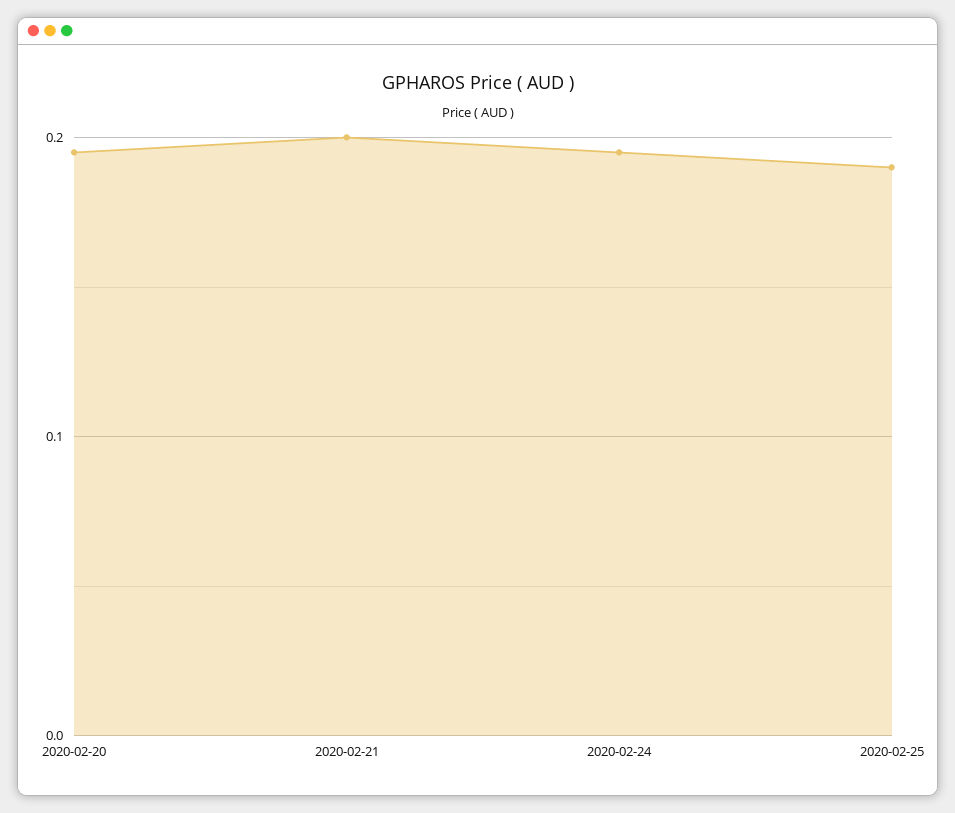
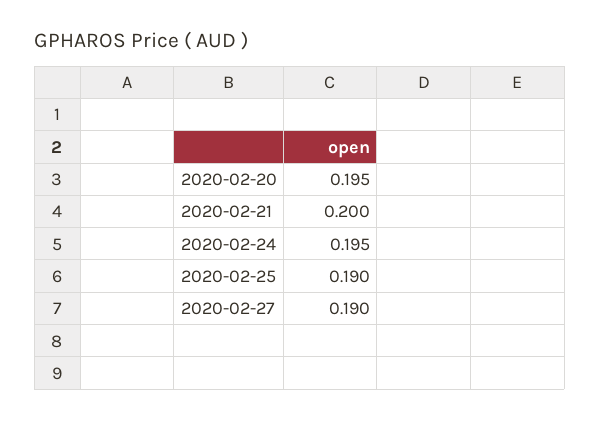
2020-02-27: none -> 0.19

